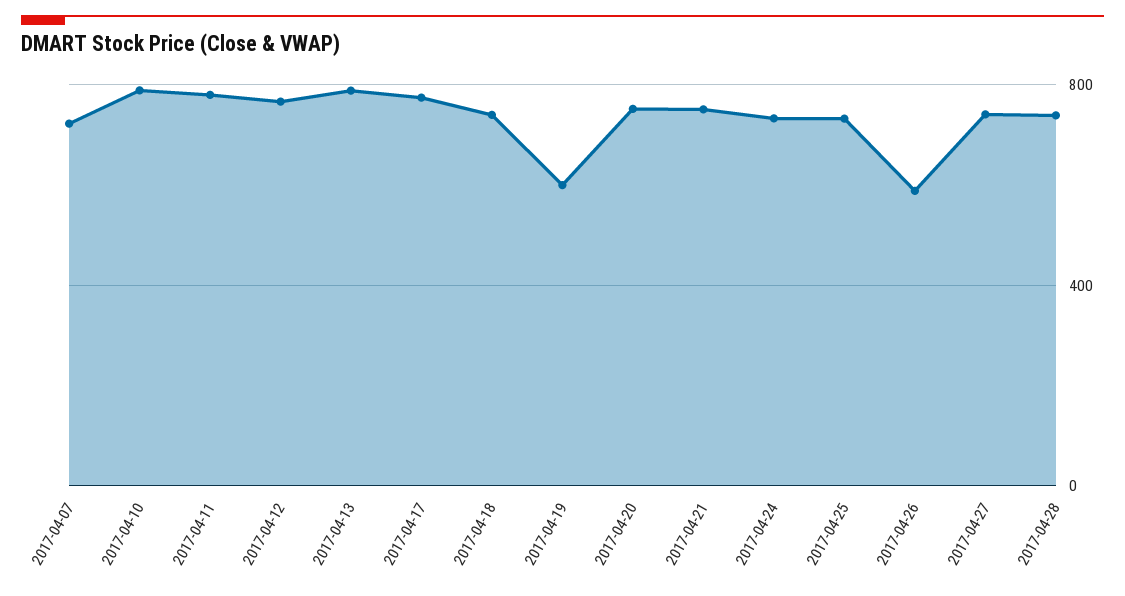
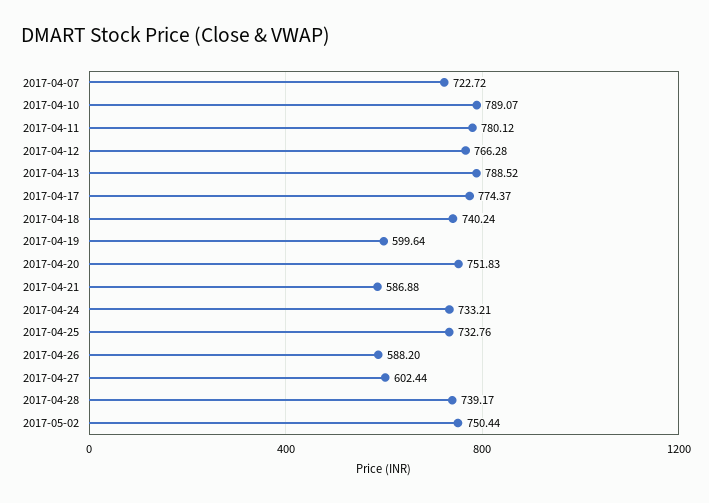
2017-04-21: 750 -> 586.88
2017-04-27: 750 -> 602.44
2017-05-02: none -> 750.44

